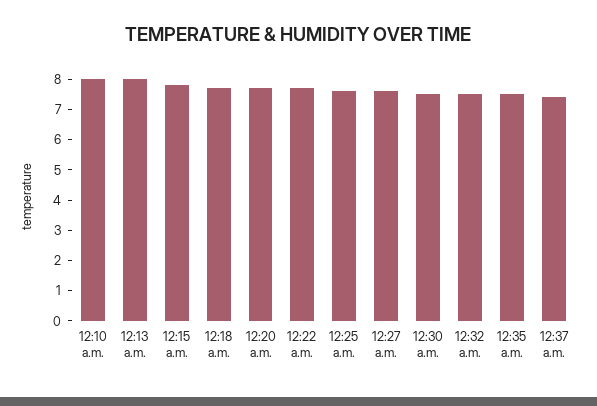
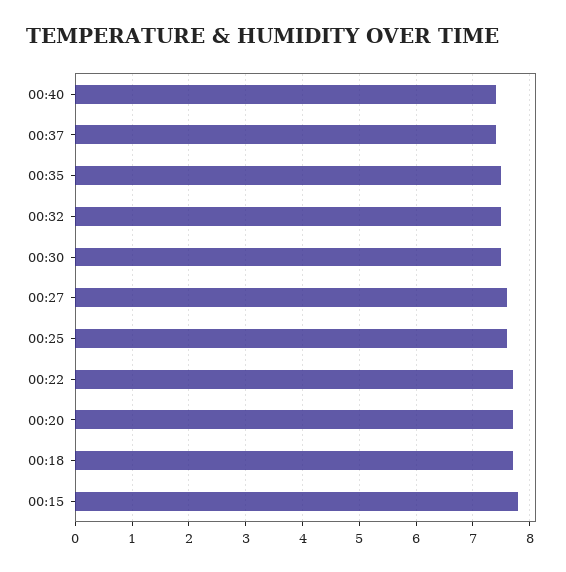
12:10 a.m.: 8 -> none
12:13 a.m.: 8 -> none
00:40: none -> 7.5

